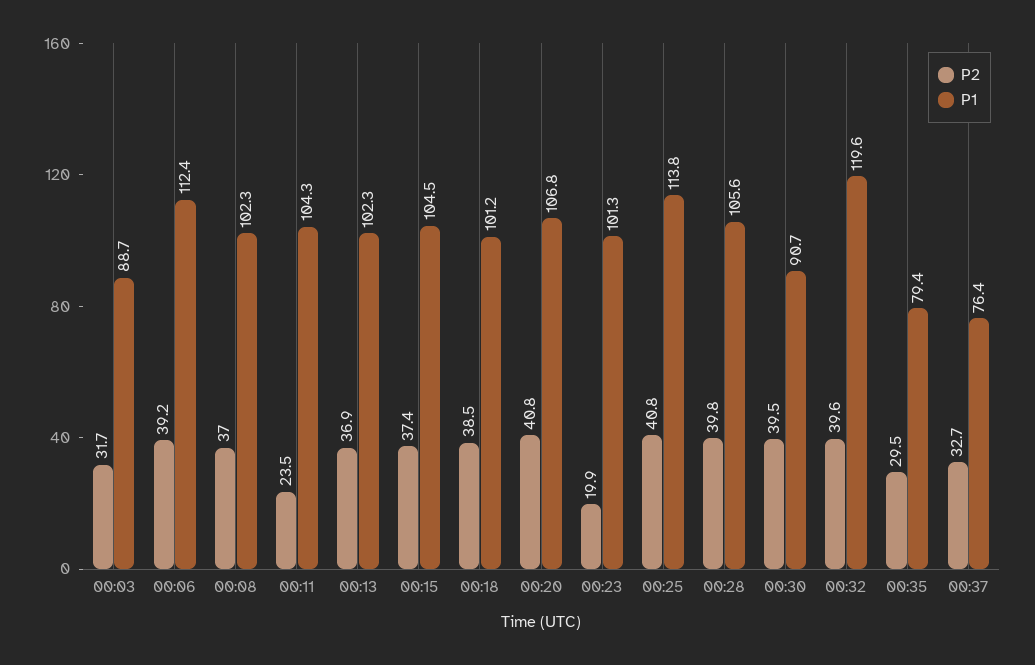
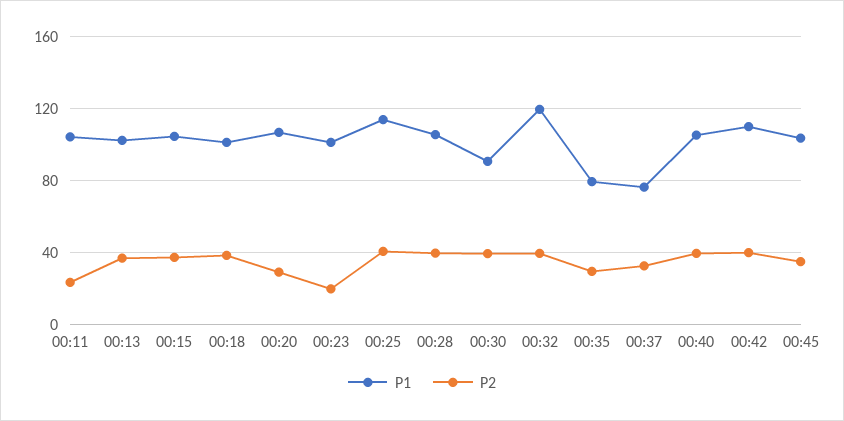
P2, 00:03: 31.7 -> none
P1, 00:03: 88.7 -> none
P2, 00:06: 39.2 -> none
P1, 00:06: 112.4 -> none
P2, 00:08: 37 -> none
P1, 00:08: 102.3 -> none
P2, 00:20: 40.8 -> 30
P1, 00:40: none -> 105
P2, 00:40: none -> 40
P1, 00:42: none -> 110
P2, 00:42: none -> 40
P1, 00:45: none -> 105
P2, 00:45: none -> 35

